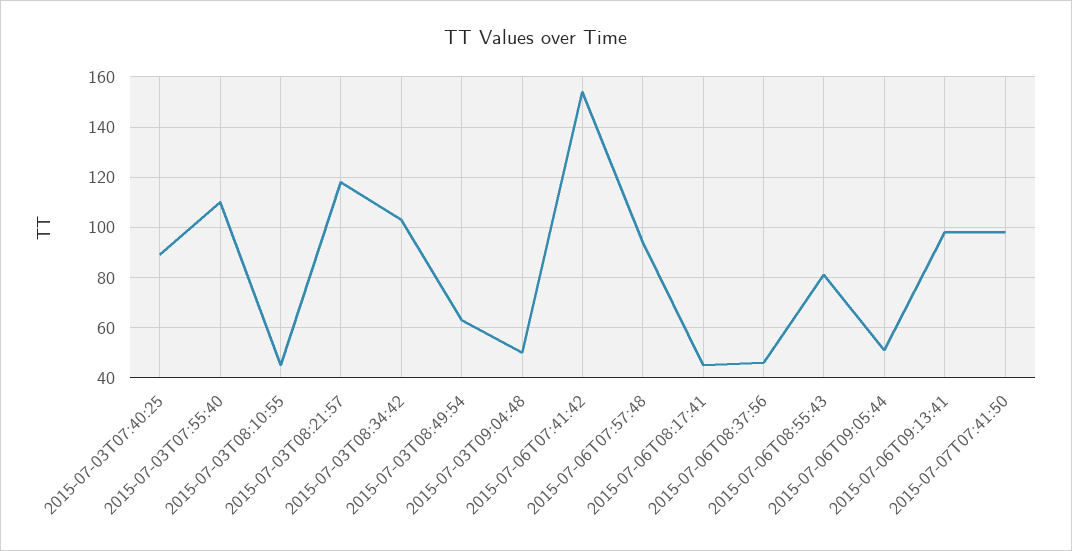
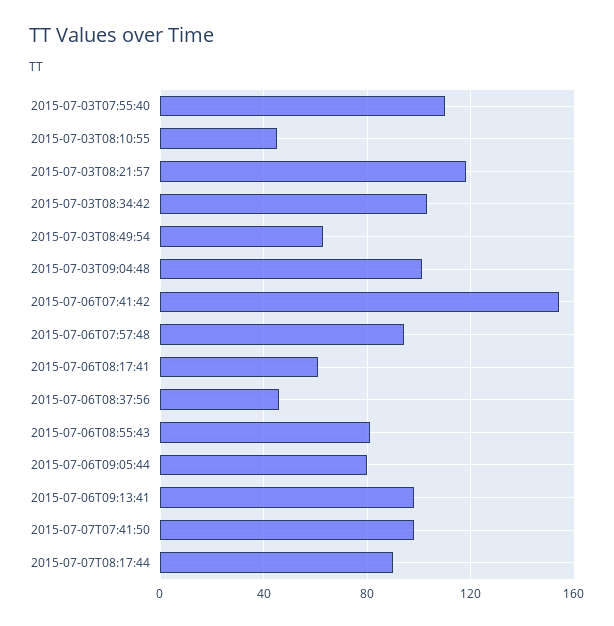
2015-07-03T07:40:25: 90 -> none
2015-07-03T09:04:48: 50 -> 100
2015-07-06T08:17:41: 45 -> 60
2015-07-06T09:05:44: 50 -> 80
2015-07-07T08:17:44: none -> 90

